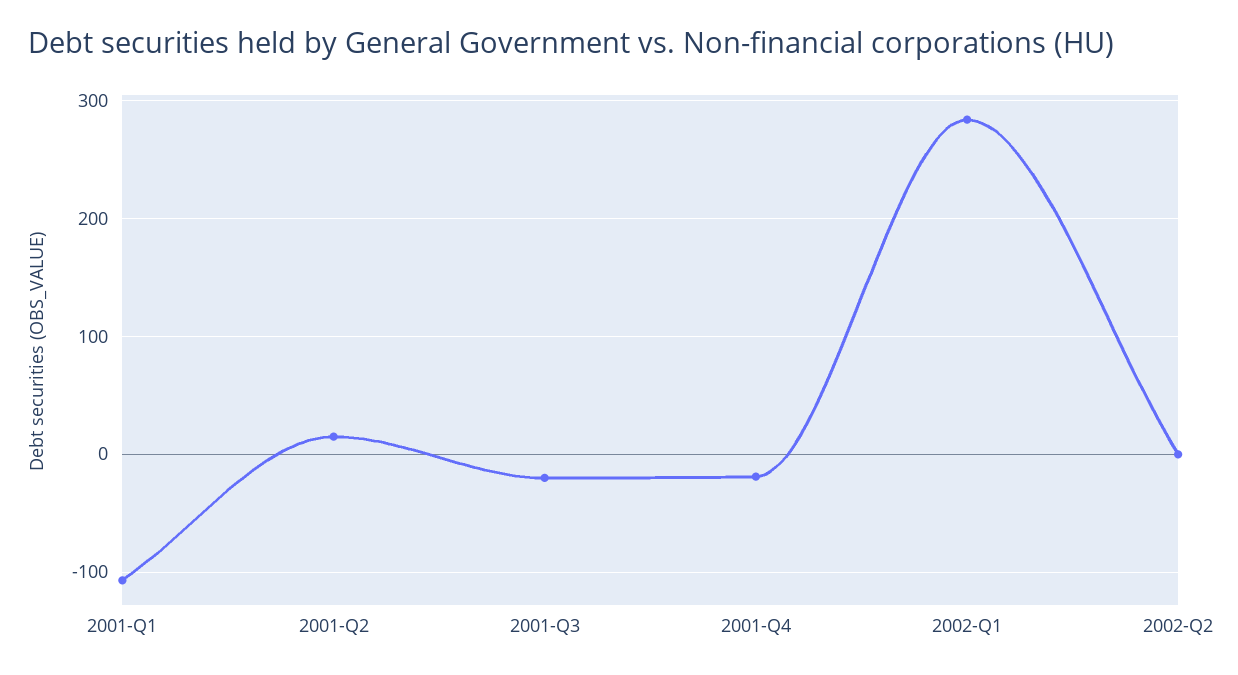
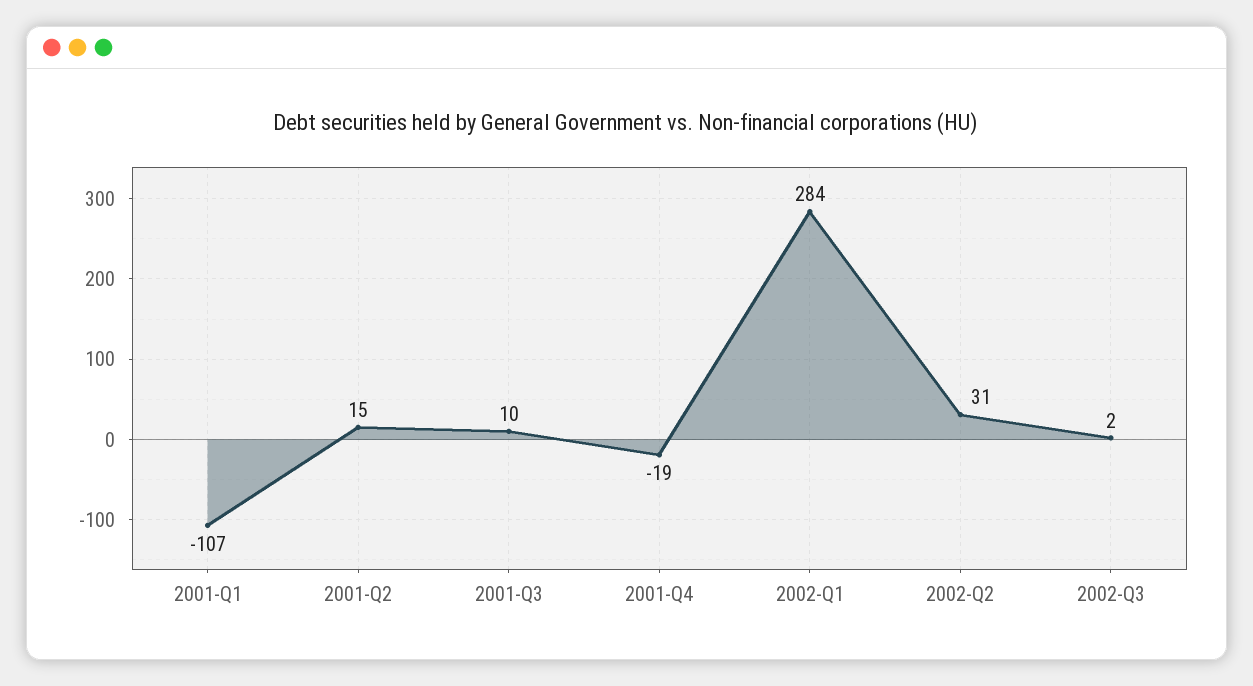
2001-Q3: -20 -> 10
2002-Q2: 0 -> 31
2002-Q3: none -> 2

